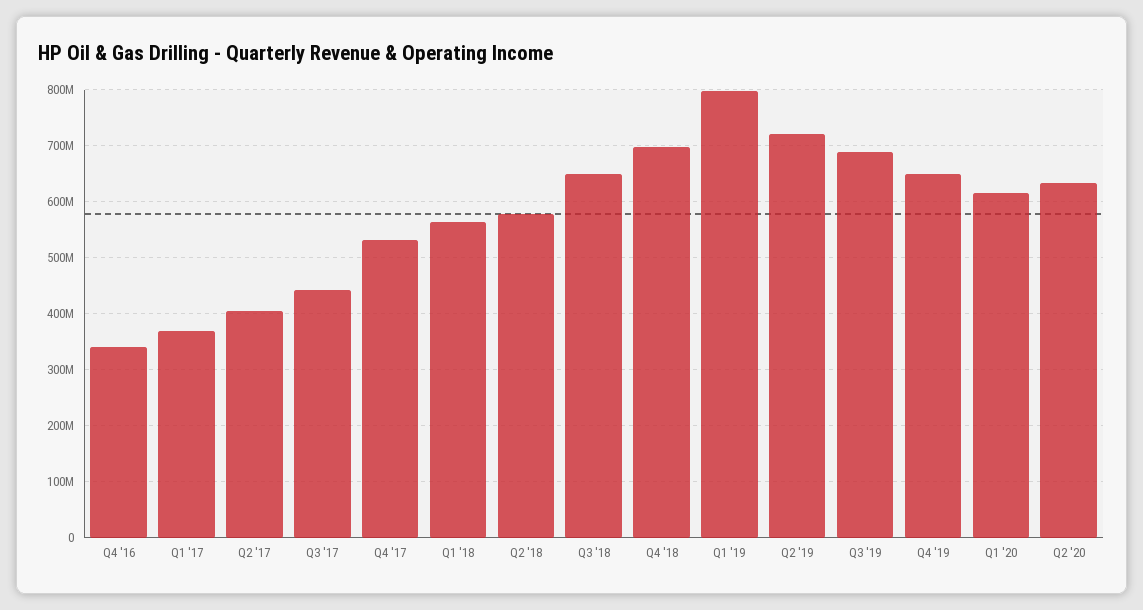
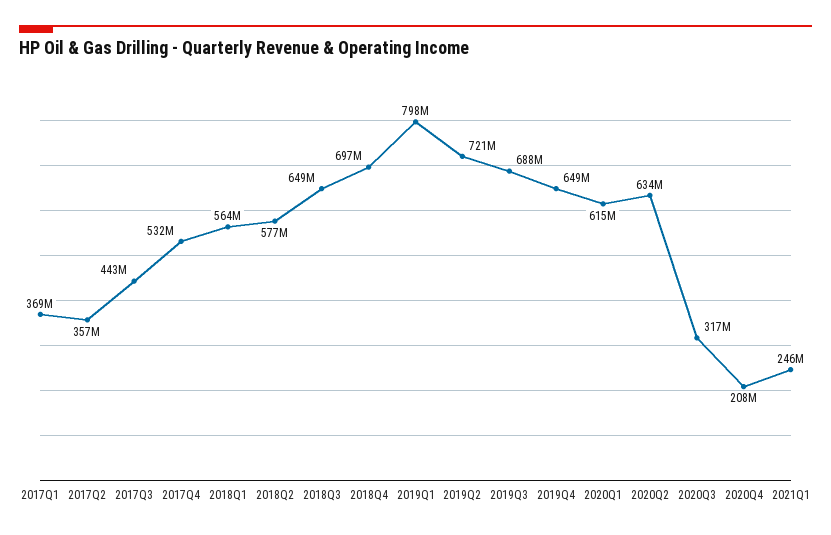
Q4 '16: 340000000 -> none
Q2 '17: 400000000 -> 357000000
2020Q3: none -> 317000000
2020Q4: none -> 208000000
2021Q1: none -> 246000000

